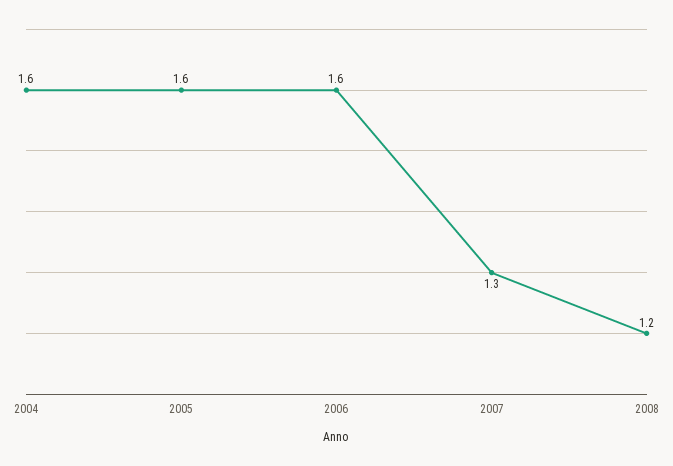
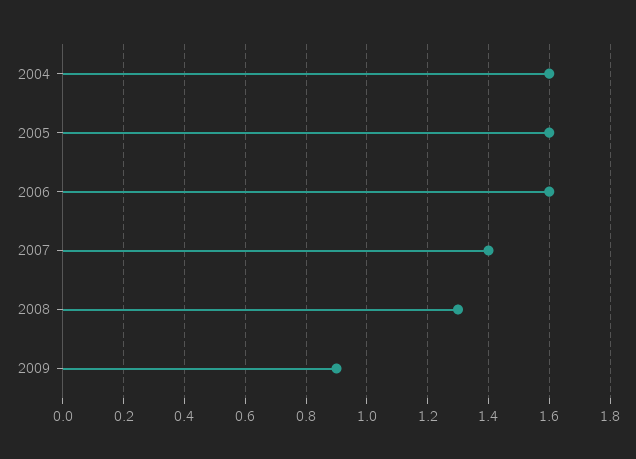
2007: 1.3 -> 1.4
2008: 1.2 -> 1.3
2009: none -> 0.9

